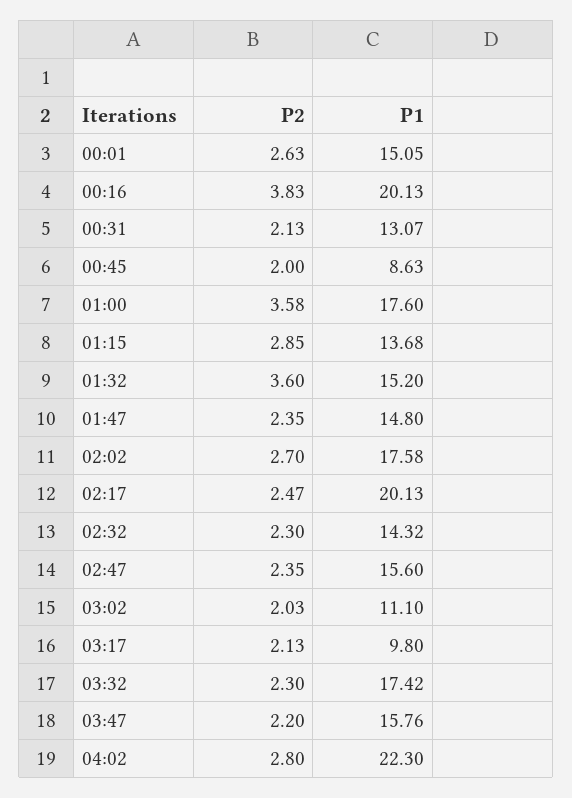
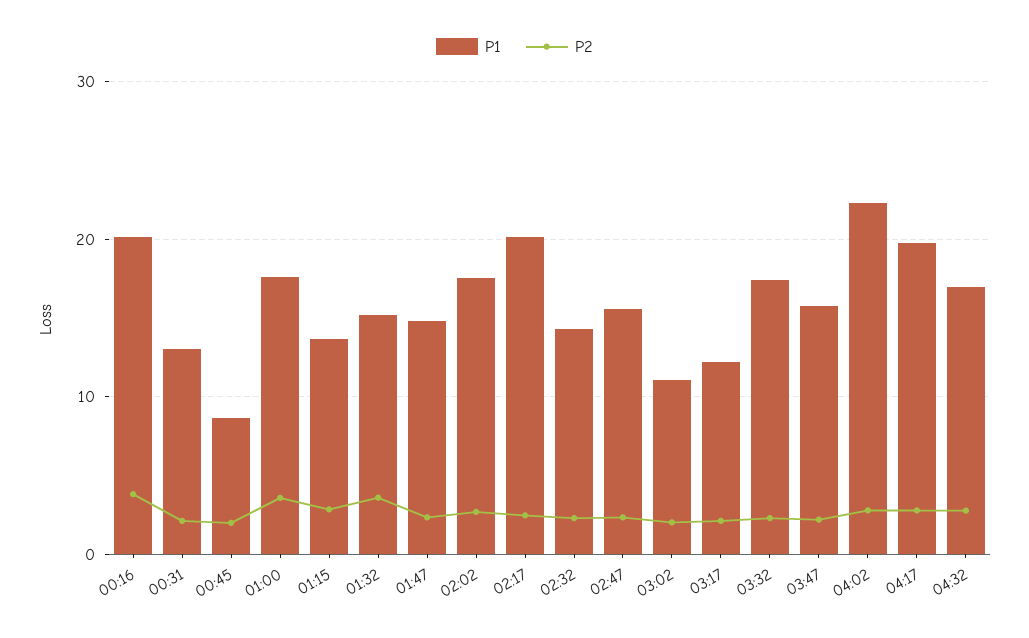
P2, 00:01: 2.63 -> none
P1, 00:01: 15.05 -> none
P1, 03:17: 9.8 -> 12
P1, 04:17: none -> 20
P2, 04:17: none -> 3
P1, 04:32: none -> 17
P2, 04:32: none -> 3

